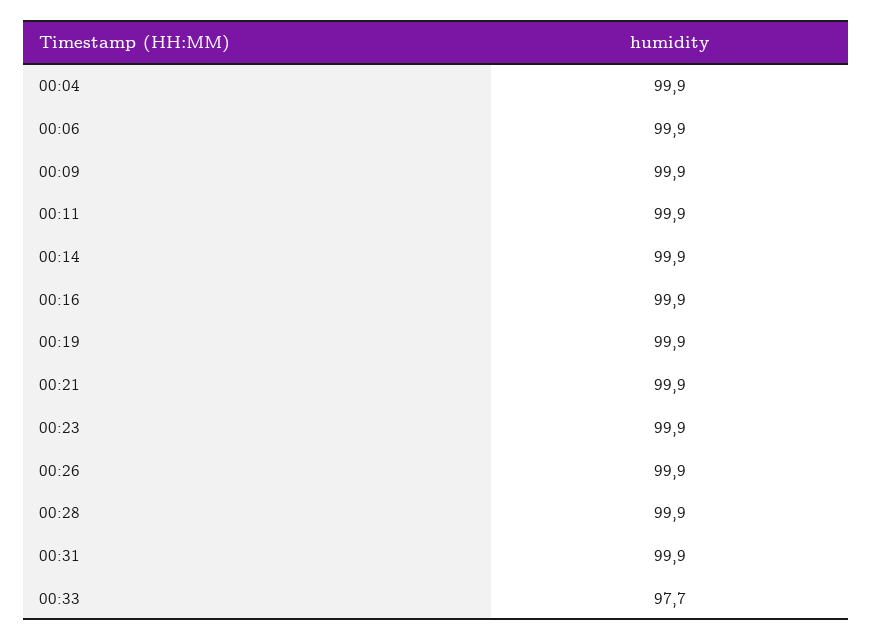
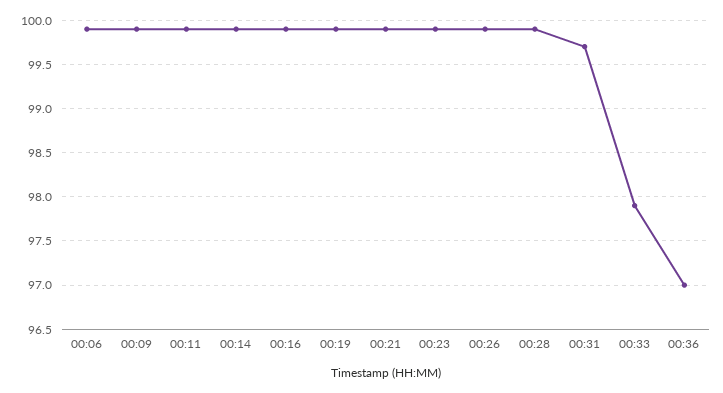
00:04: 99.9 -> none
00:31: 99.9 -> 99.7
00:33: 97.7 -> 97.9
00:36: none -> 97

